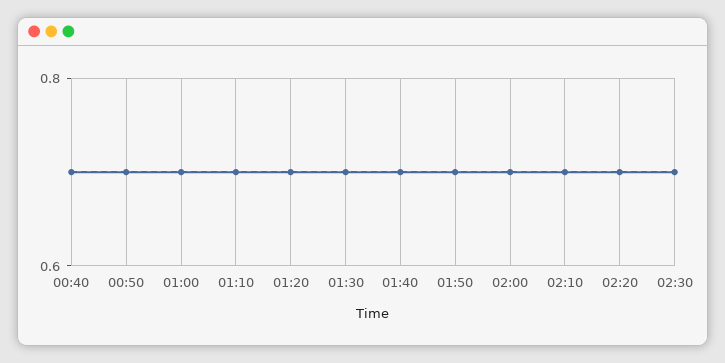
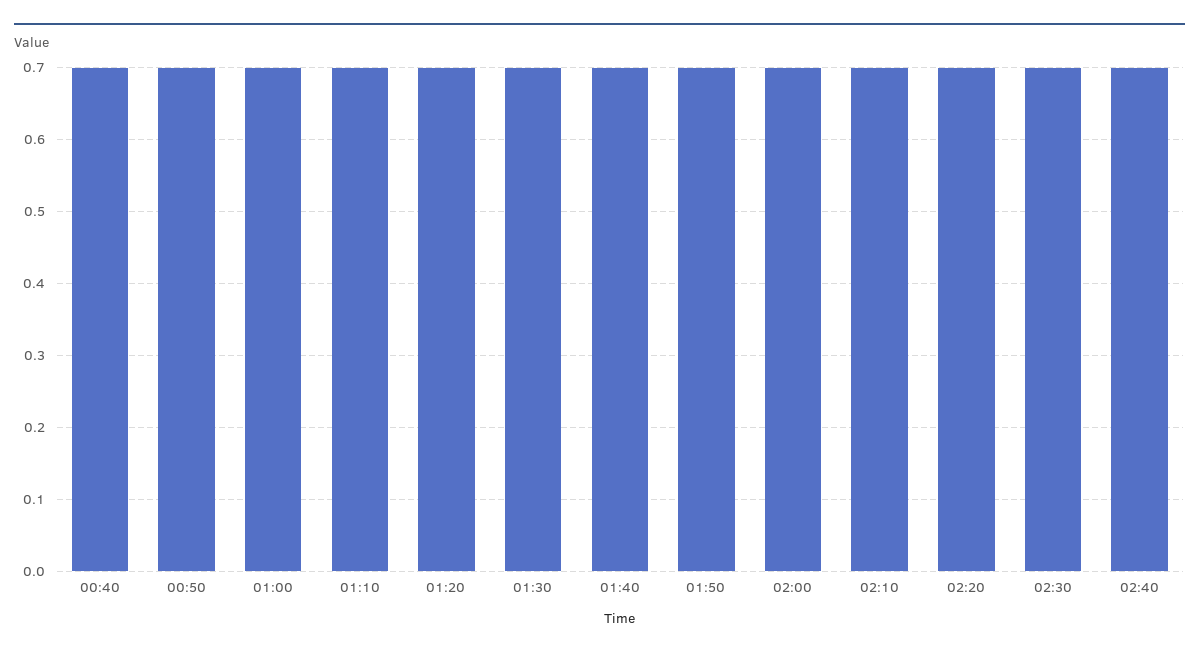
02:40: none -> 0.7

